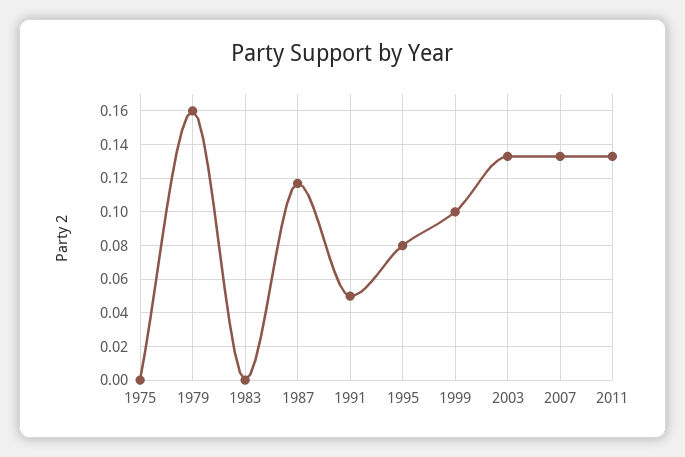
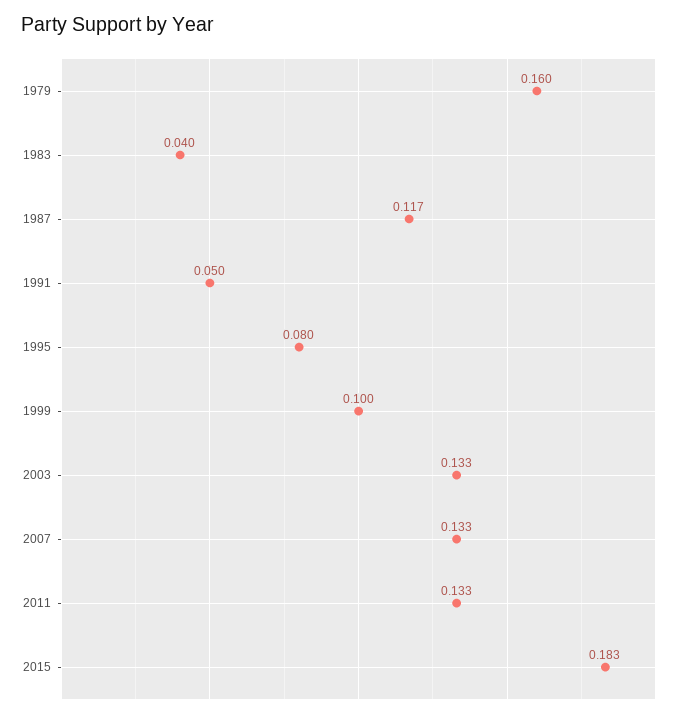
1975: 0 -> none
1983: 0 -> 0.04
2015: none -> 0.183

